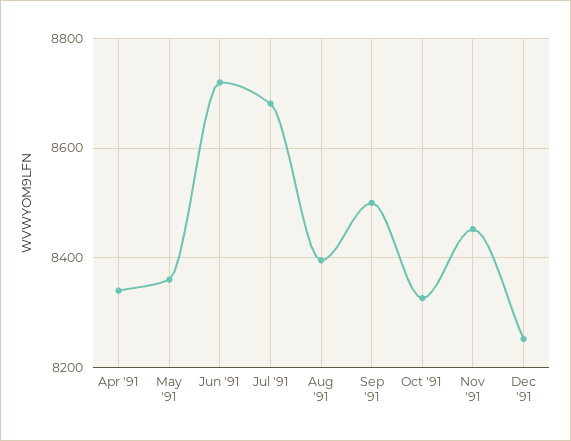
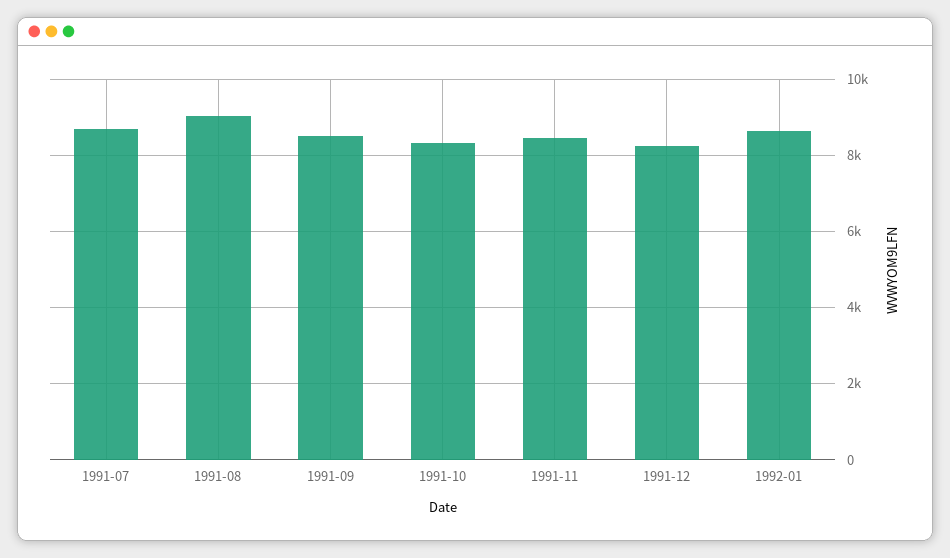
Apr '91: 8340 -> none
May '91: 8360 -> none
Jun '91: 8720 -> none
Aug '91: 8400 -> 9000
1992-01: none -> 8600

